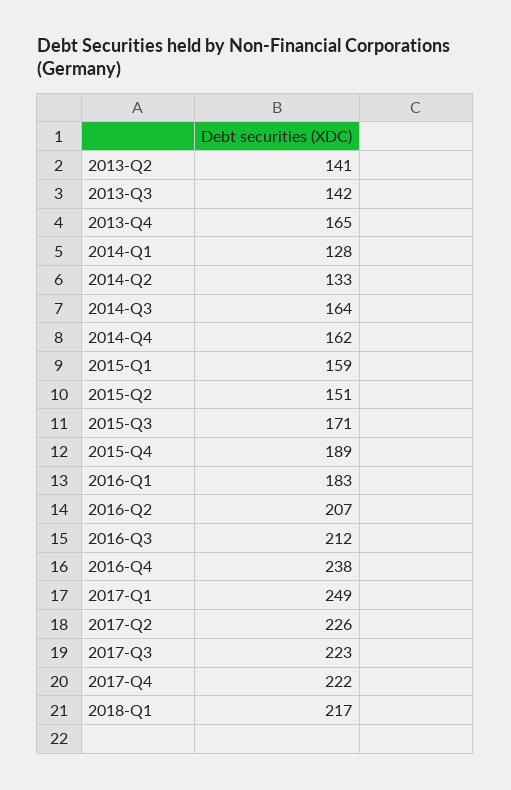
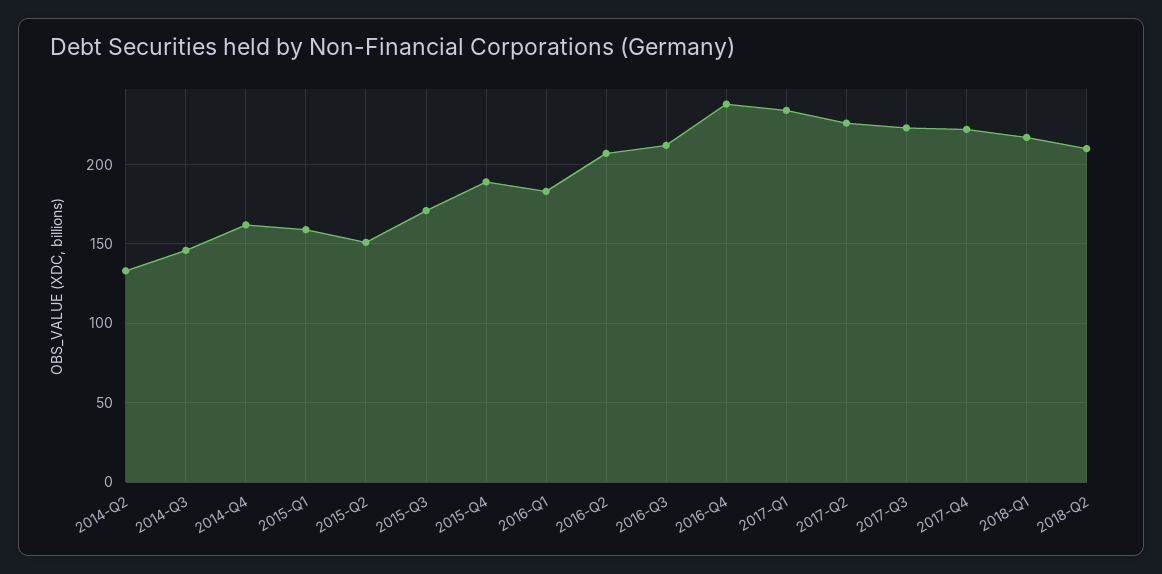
2013-Q2: 141 -> none
2013-Q3: 142 -> none
2013-Q4: 165 -> none
2014-Q1: 128 -> none
2014-Q3: 164 -> 145
2017-Q1: 249 -> 235
2018-Q2: none -> 210

